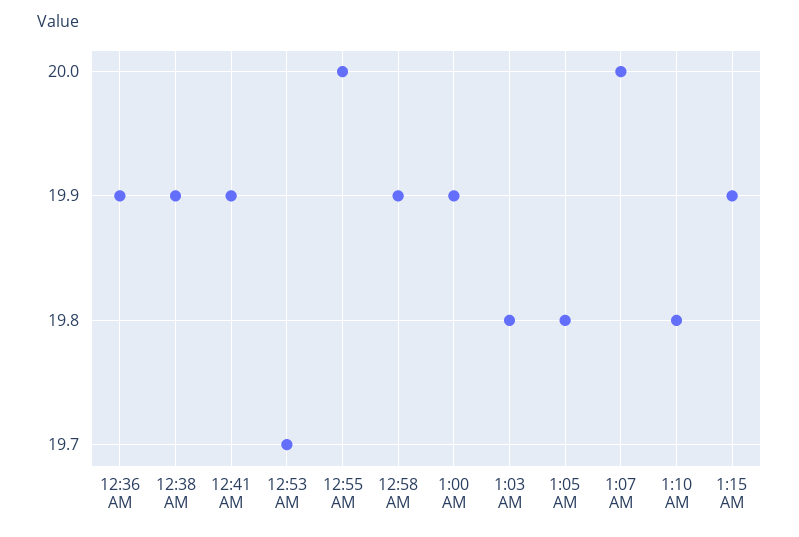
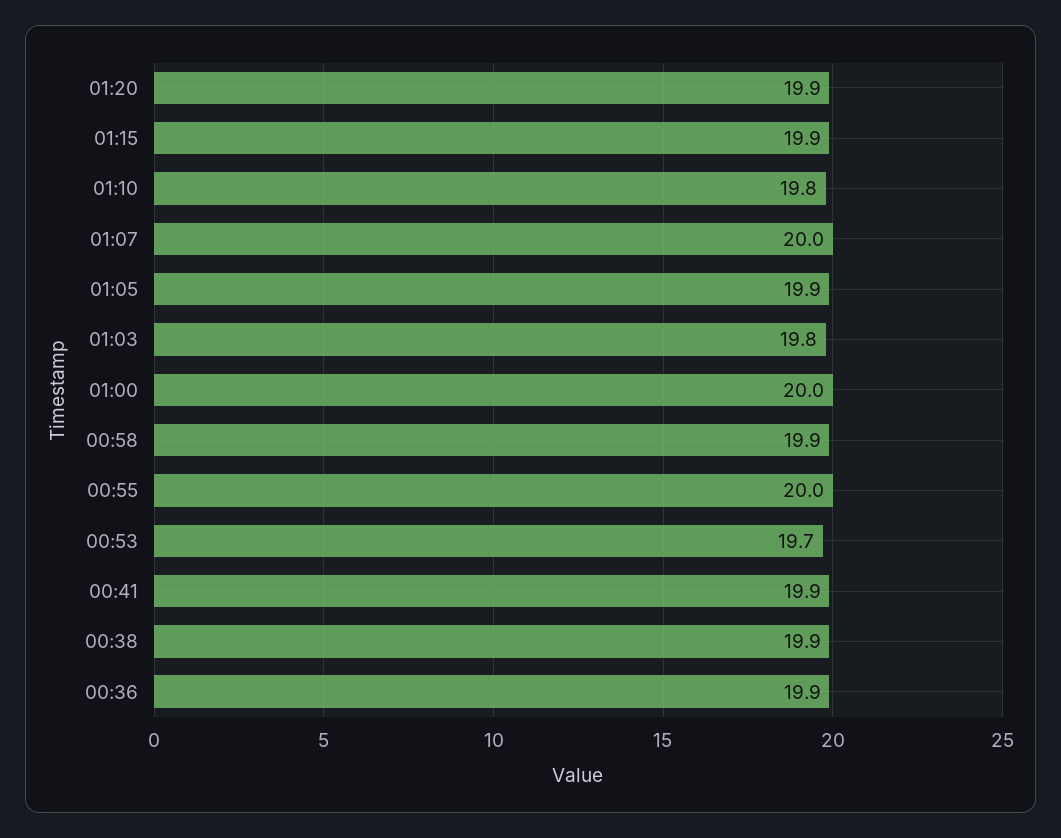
1:00 AM: 19.9 -> 20
1:05 AM: 19.8 -> 19.9
01:20: none -> 19.9

